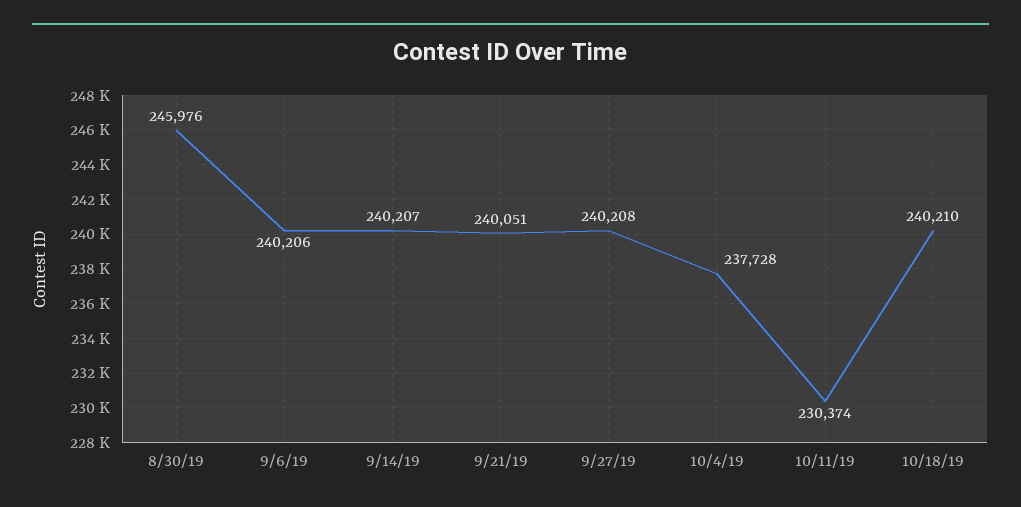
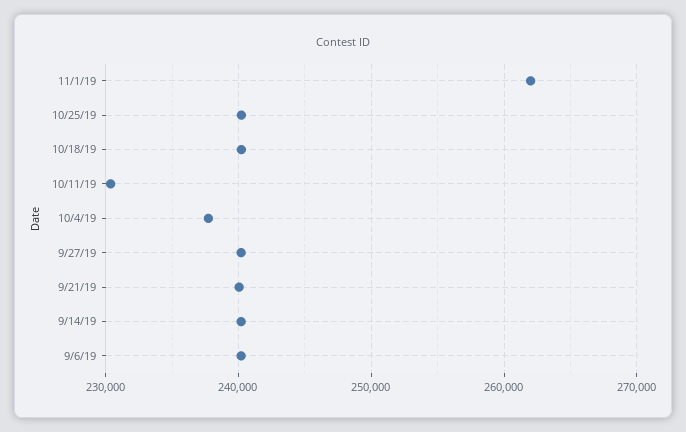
8/30/19: 245976 -> none
11/1/19: none -> 262000
10/25/19: none -> 240000

